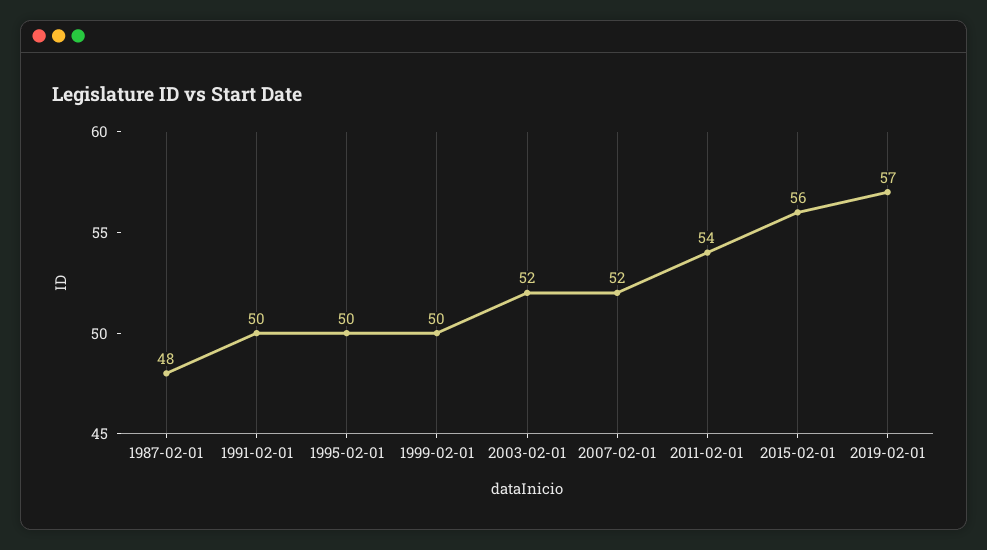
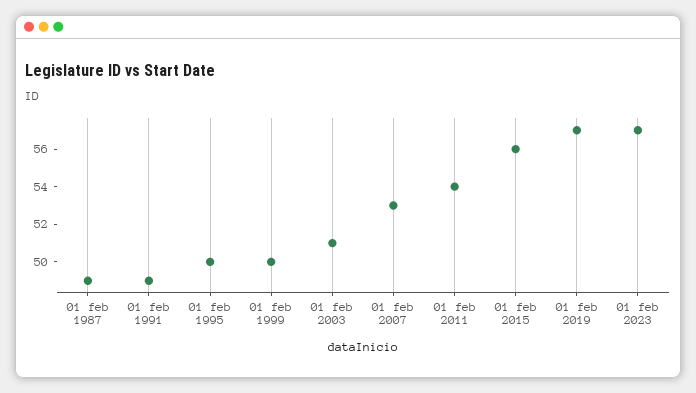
1987-02-01: 48 -> 49
1991-02-01: 50 -> 49
2003-02-01: 52 -> 51
2007-02-01: 52 -> 53
01 feb 2023: none -> 57

